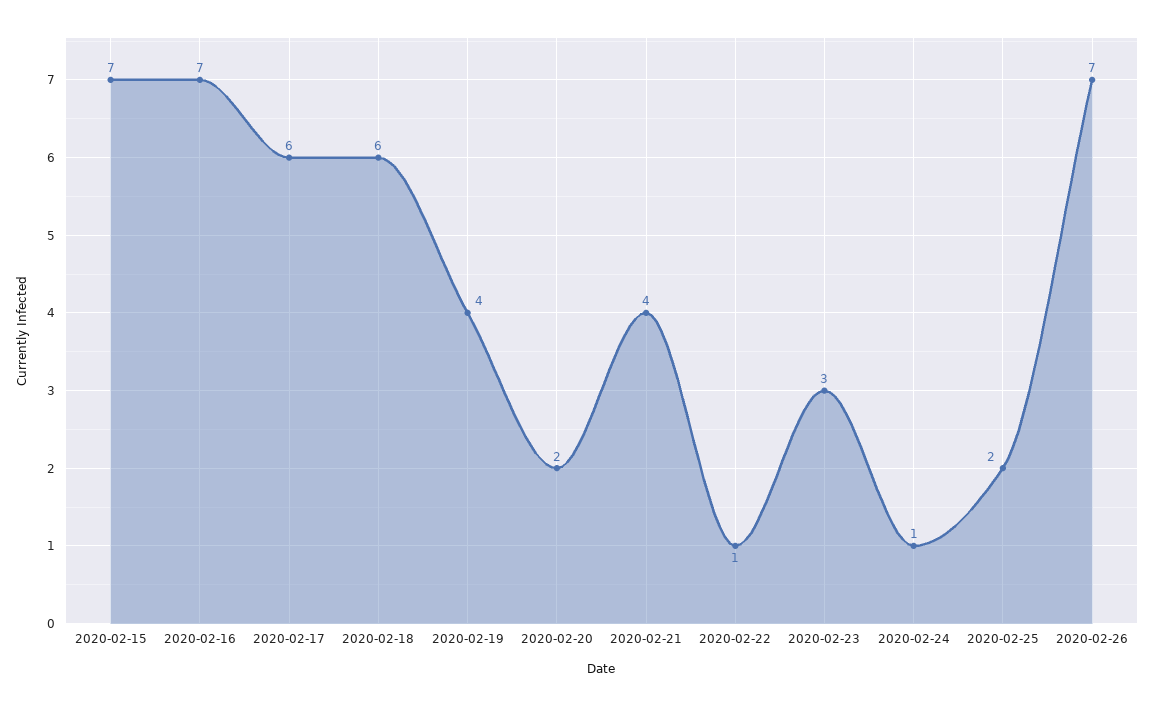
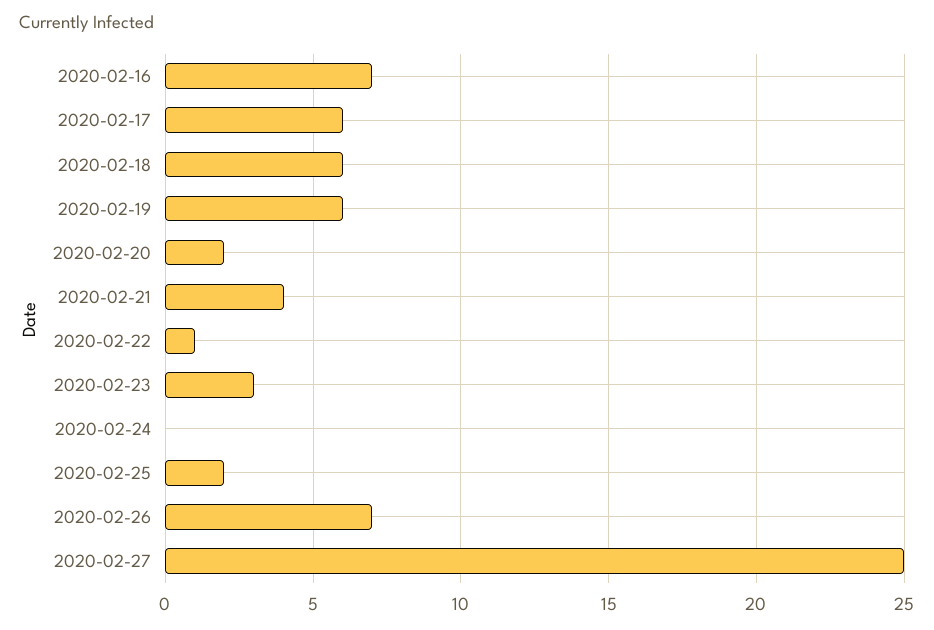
2020-02-15: 7 -> none
2020-02-19: 4 -> 6
2020-02-24: 1 -> 0
2020-02-27: none -> 25

